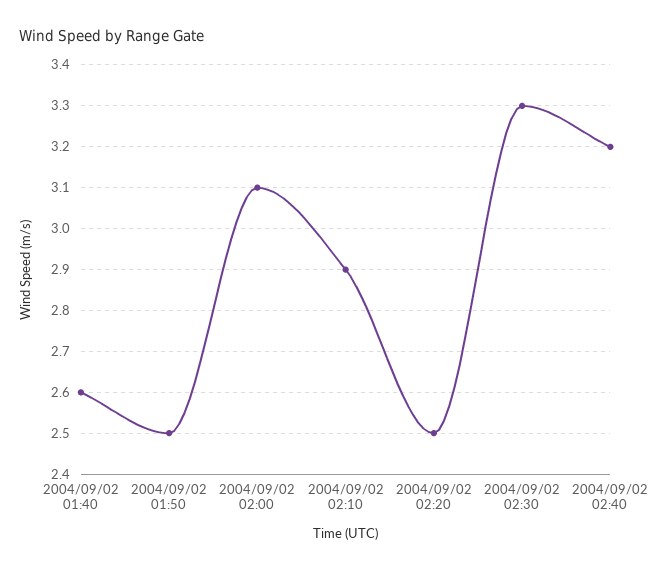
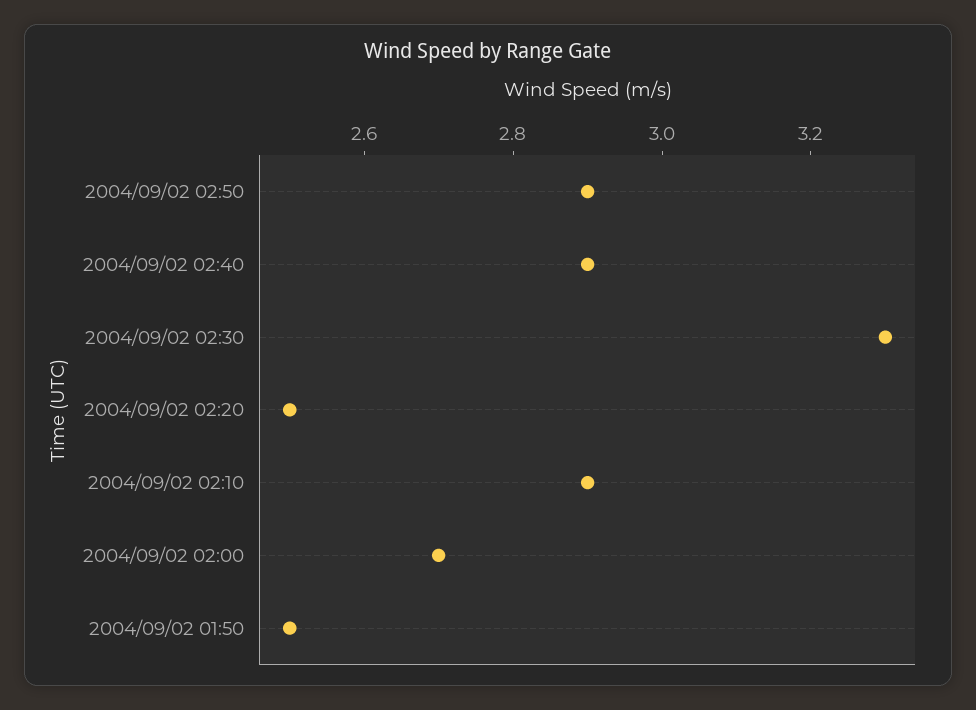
2004/09/02 01:40: 2.6 -> none
2004/09/02 02:00: 3.1 -> 2.7
2004/09/02 02:40: 3.2 -> 2.9
2004/09/02 02:50: none -> 2.9

